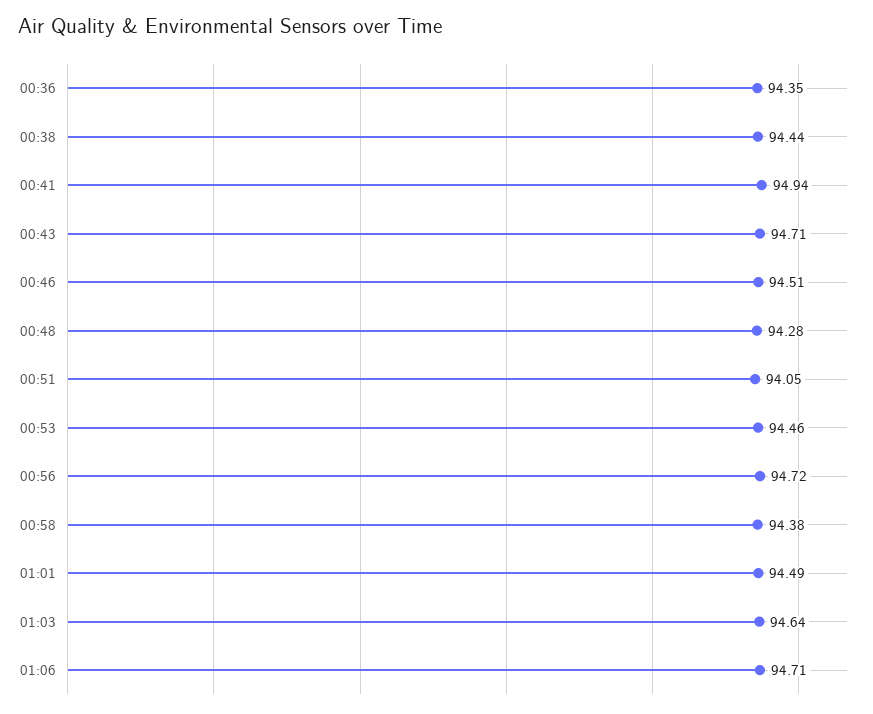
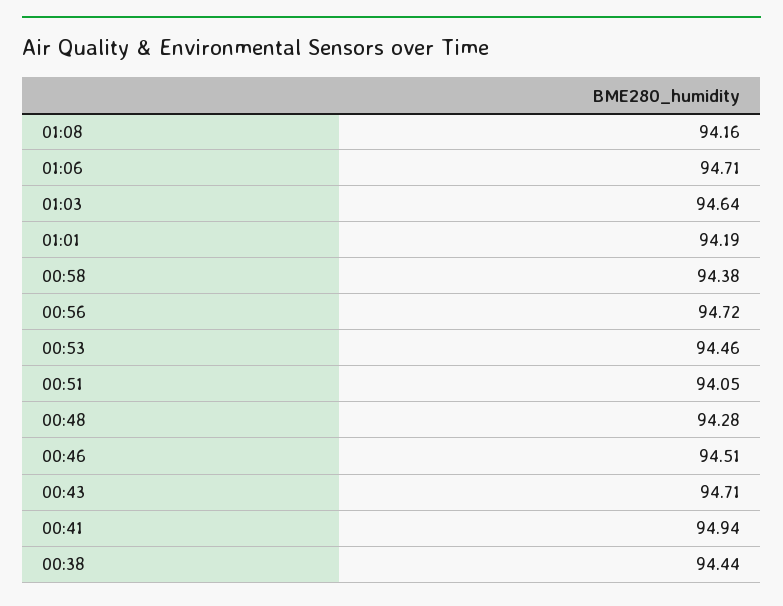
00:36: 94.35 -> none
01:01: 94.49 -> 94.19
01:08: none -> 94.16

